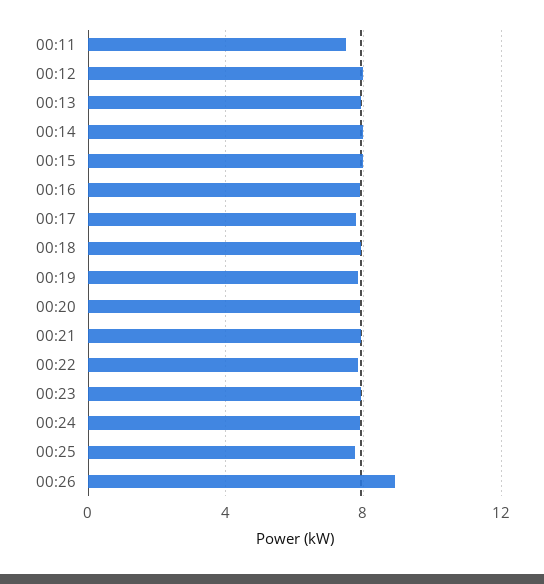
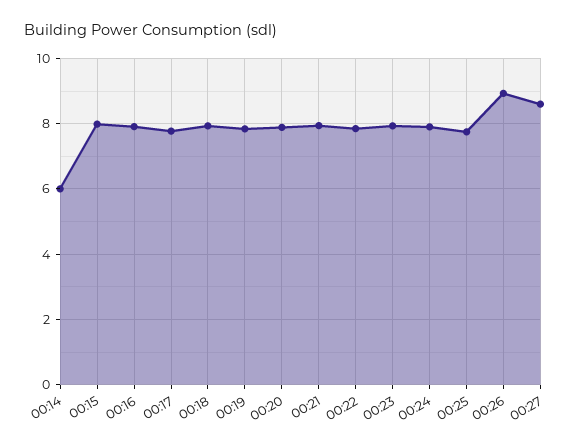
00:11: 7.5 -> none
00:12: 8 -> none
00:13: 8 -> none
00:14: 8 -> 6
00:27: none -> 8.6

